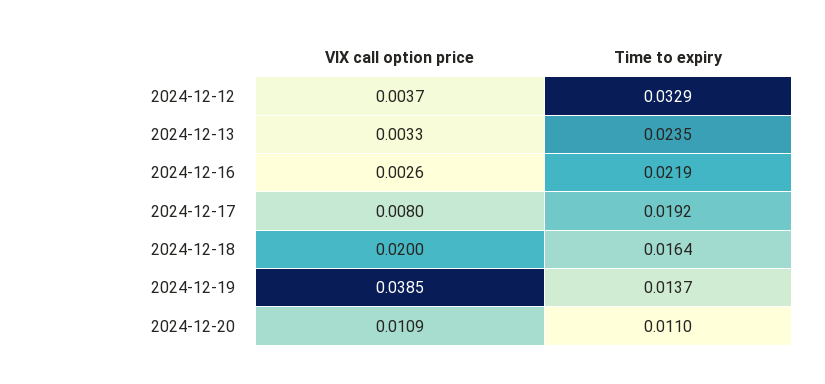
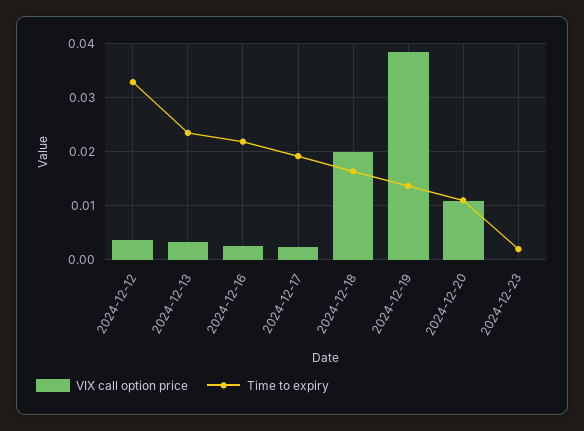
VIX call option price, 2024-12-17: 0.008 -> 0.002
VIX call option price, 2024-12-23: none -> 0
Time to expiry, 2024-12-23: none -> 0.002

